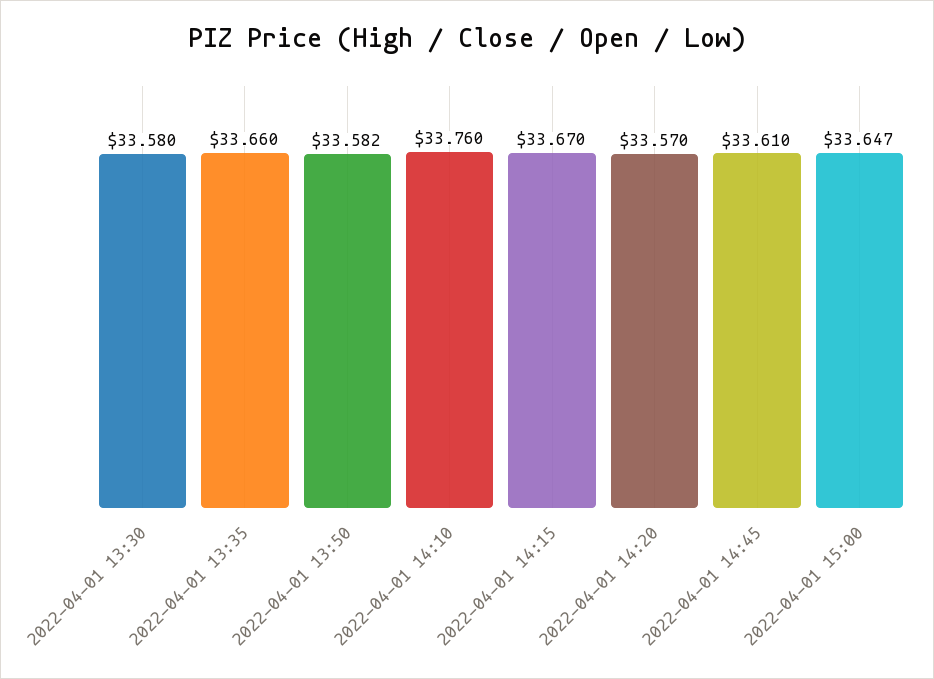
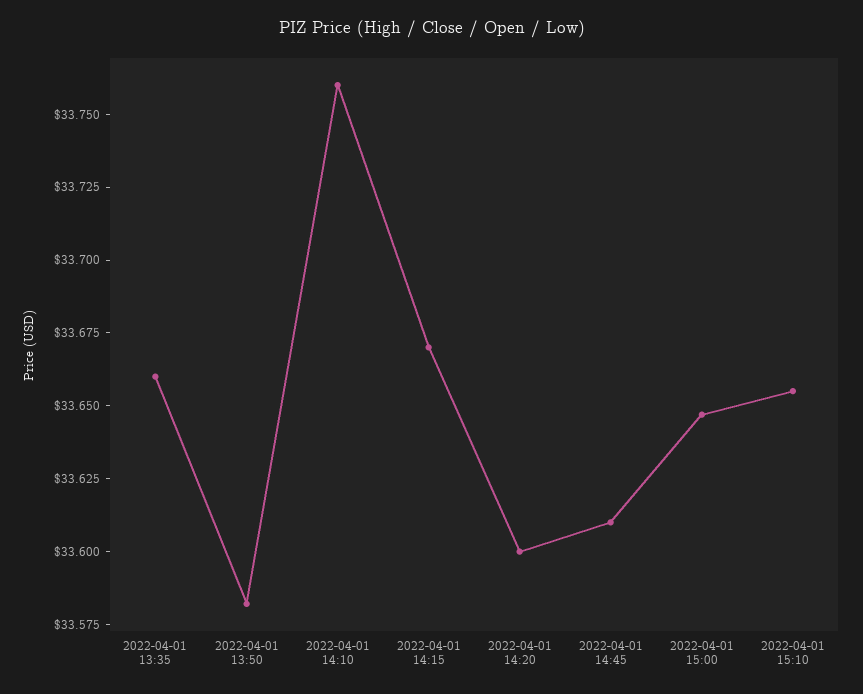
2022-04-01 13:30: 33.58 -> none
2022-04-01 14:20: 33.57 -> 33.6
2022-04-01 15:10: none -> 33.655

